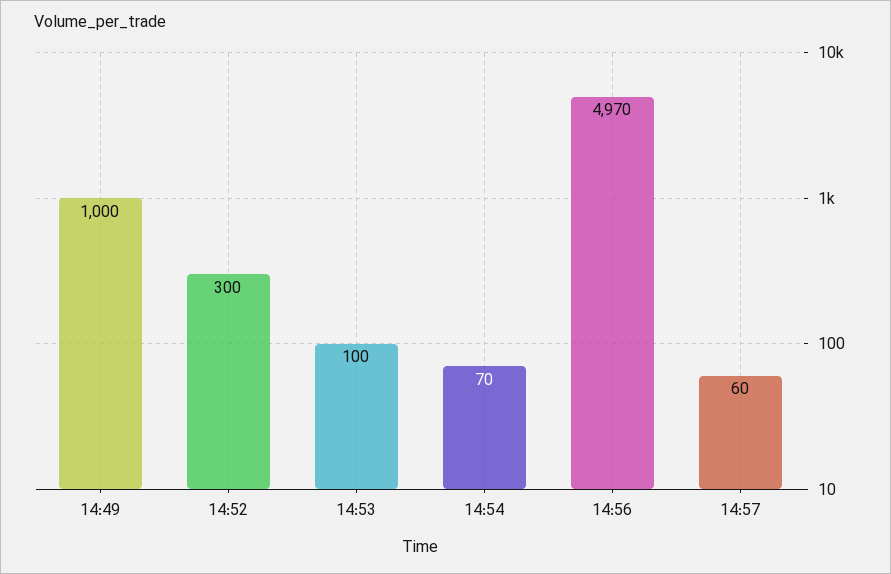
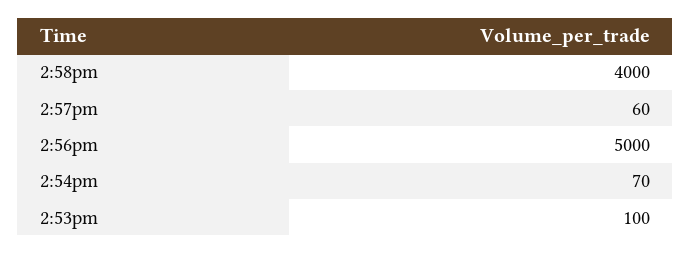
14:49: 1000 -> none
14:52: 300 -> none
14:56: 4970 -> 5000
2:58pm: none -> 4000

